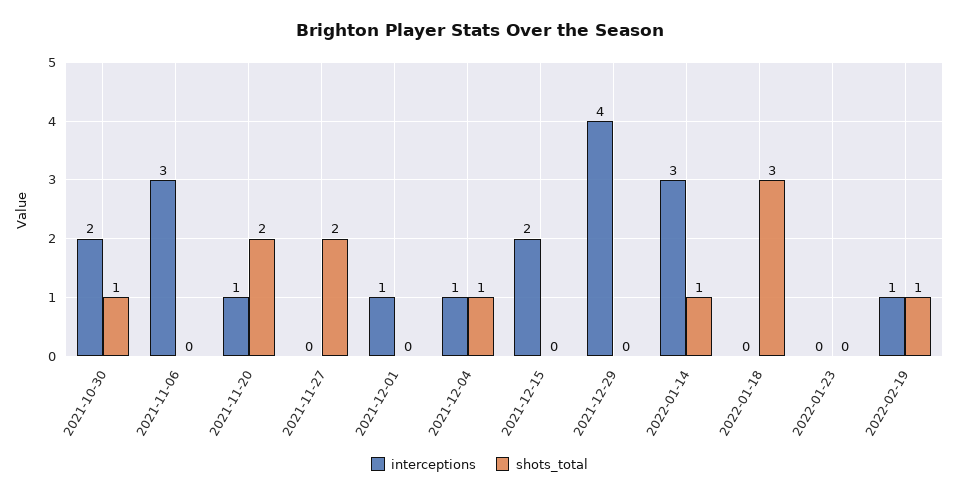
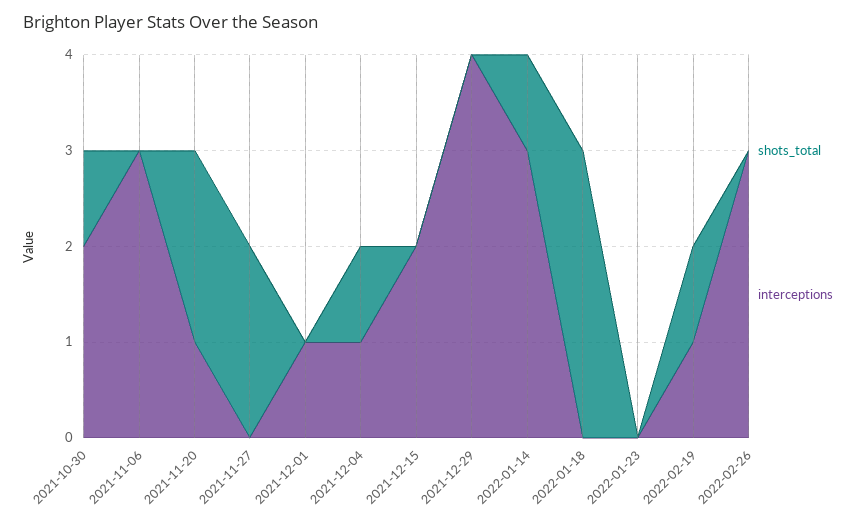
shots_total, 2022-02-26: none -> 0
interceptions, 2022-02-26: none -> 3

